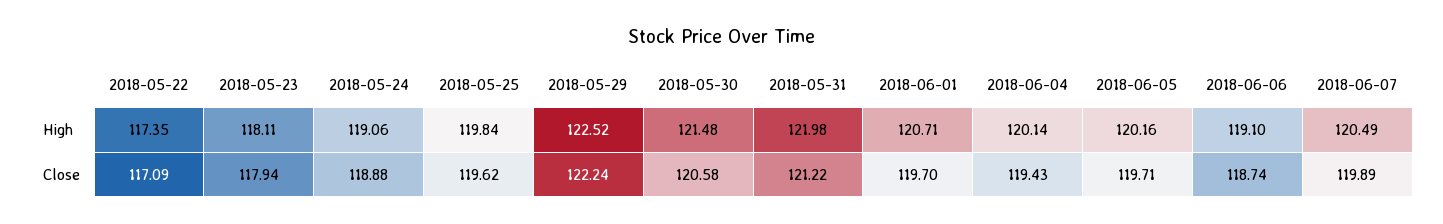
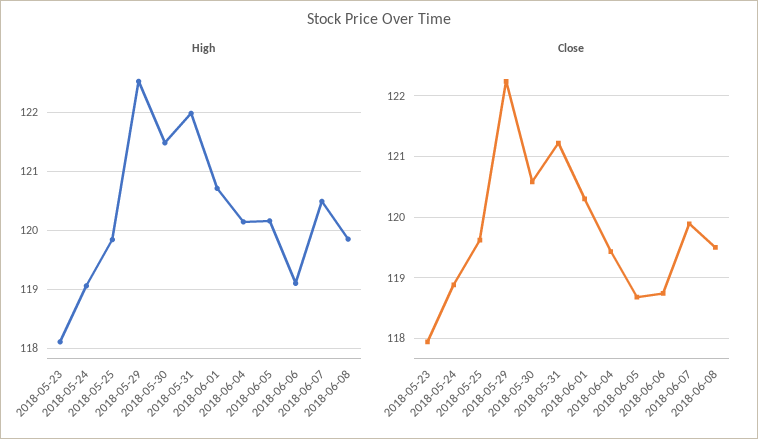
High, 2018-05-22: 117.35 -> none
Close, 2018-05-22: 117.09 -> none
Close, 2018-06-01: 119.7 -> 120.3
Close, 2018-06-05: 119.71 -> 118.7
High, 2018-06-08: none -> 119.8
Close, 2018-06-08: none -> 119.5

